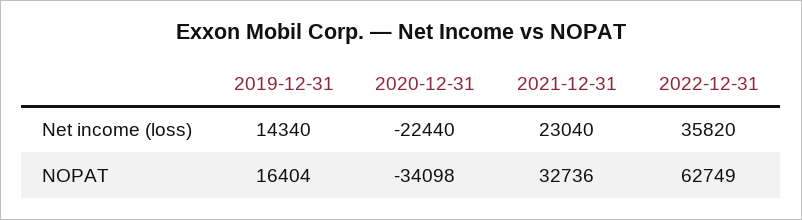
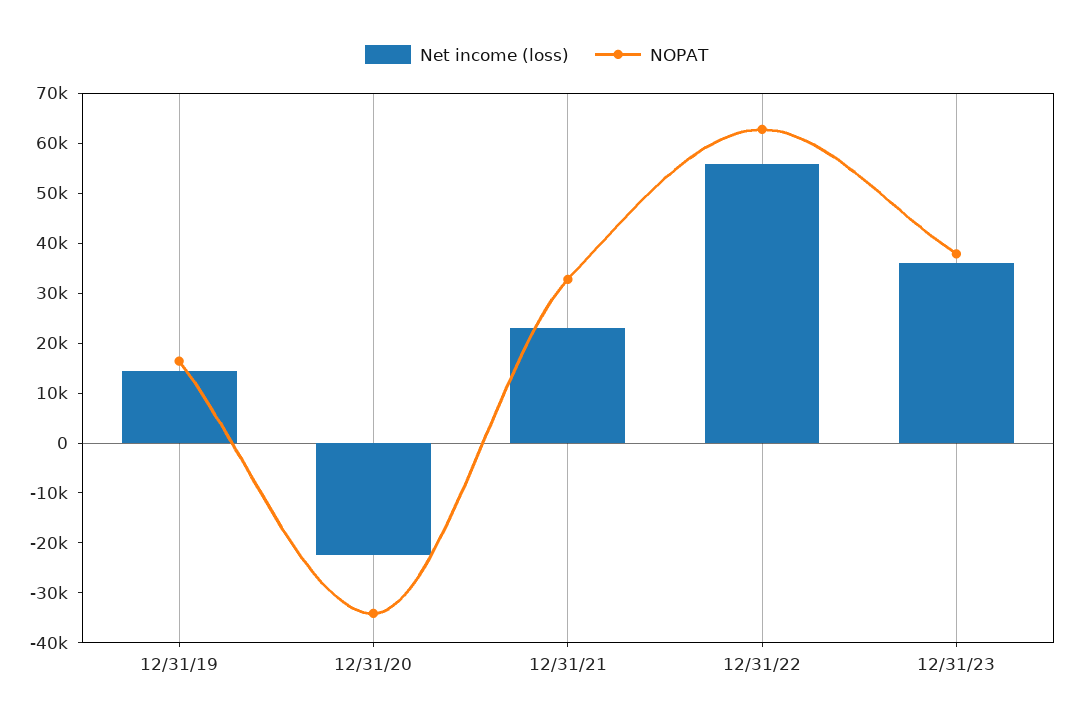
Net income (loss), 2022-12-31: 35820 -> 56000
Net income (loss), 12/31/23: none -> 36000
NOPAT, 12/31/23: none -> 38000

